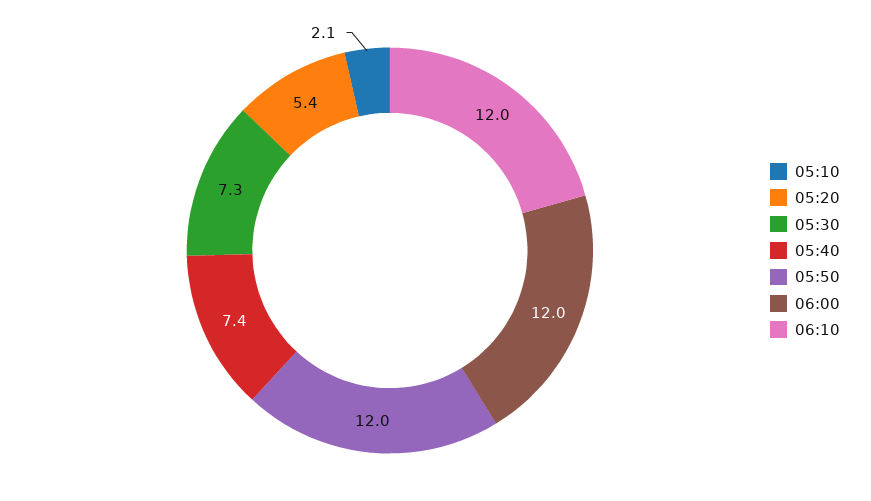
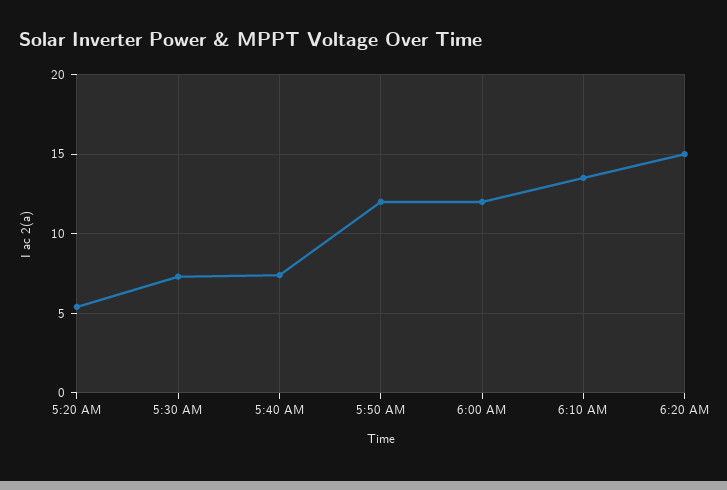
05:10: 2.1 -> none
06:10: 12 -> 13.5
6:20 AM: none -> 15

